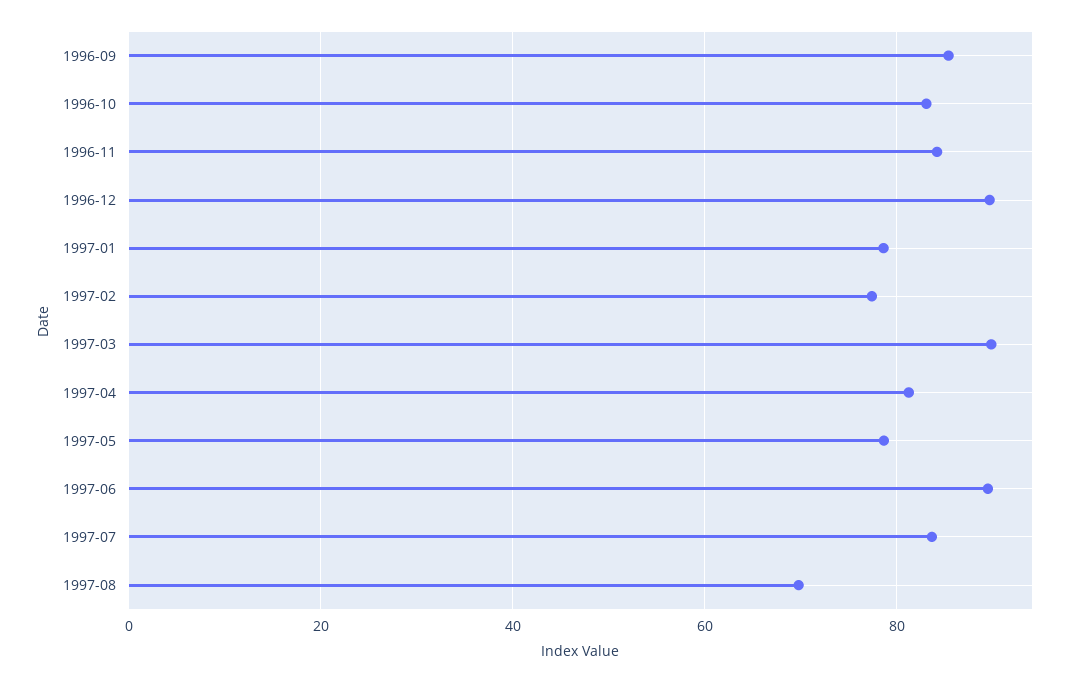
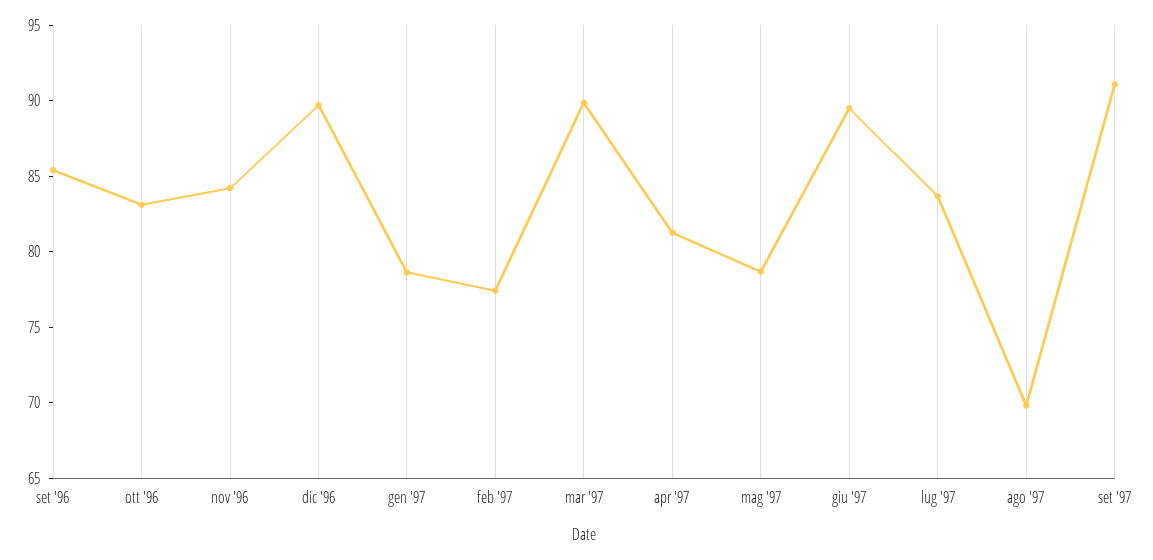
set '97: none -> 91

